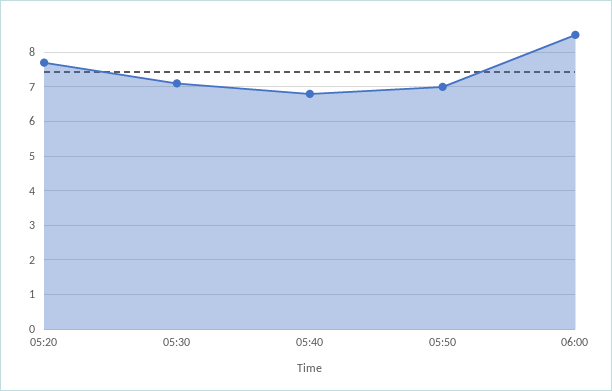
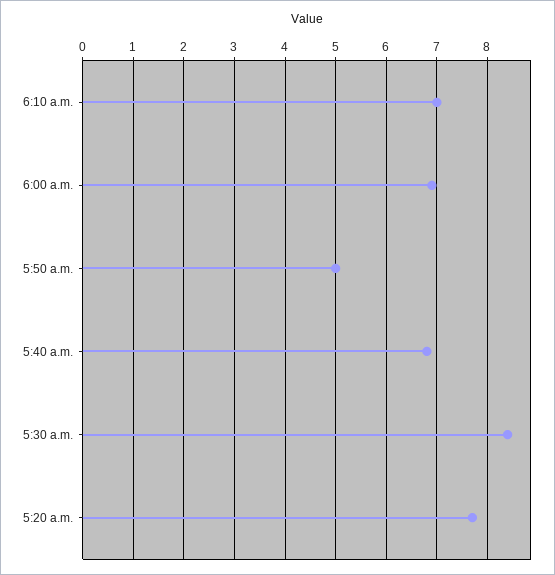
05:30: 7 -> 8.5
05:50: 7 -> 5
06:00: 8.5 -> 7
6:10 a.m.: none -> 7

